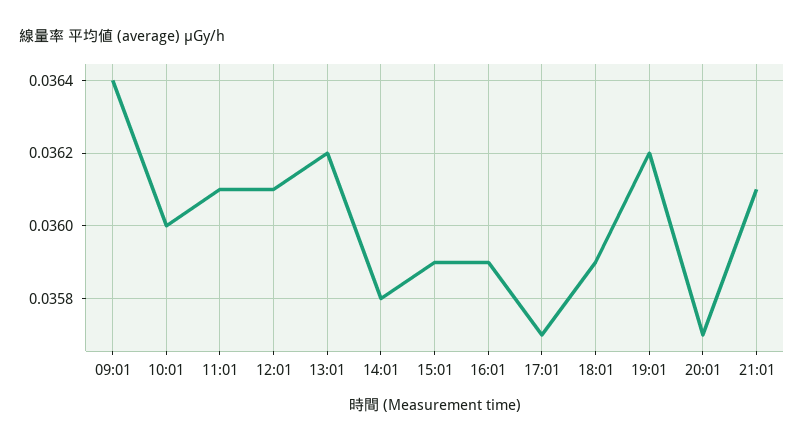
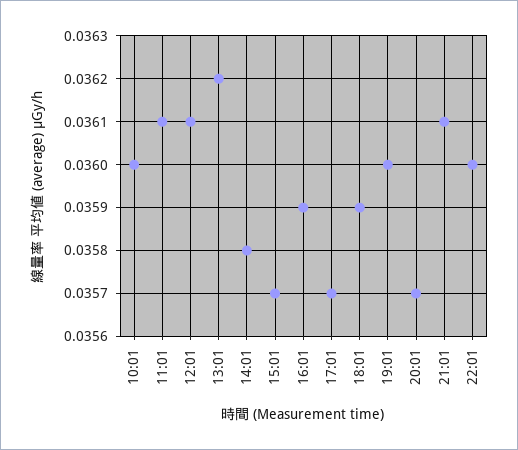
09:01: 0.0364 -> none
15:01: 0.0359 -> 0.0357
19:01: 0.0362 -> 0.036
22:01: none -> 0.036

